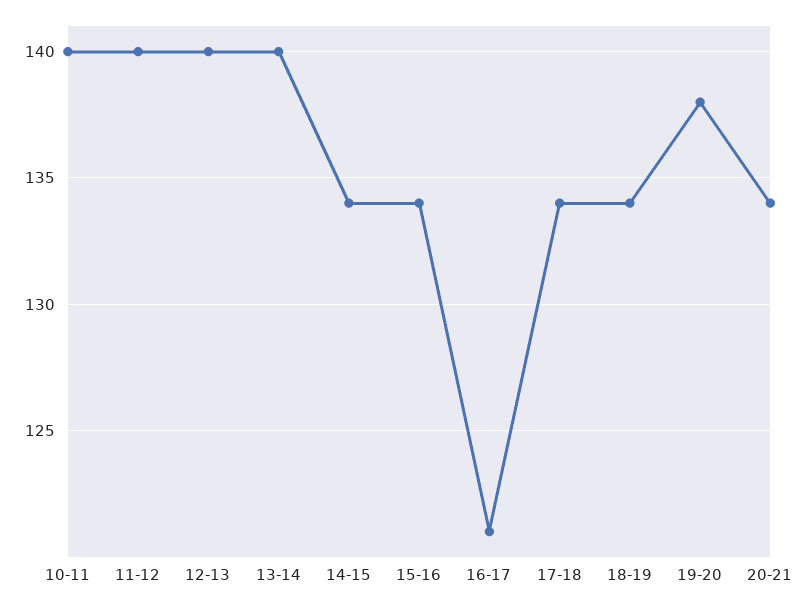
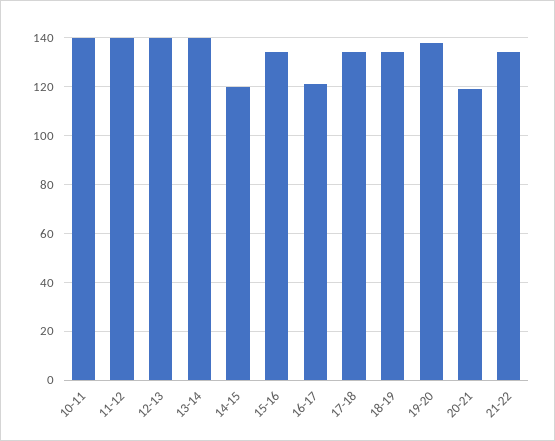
14-15: 134 -> 120
20-21: 134 -> 120
21-22: none -> 135

